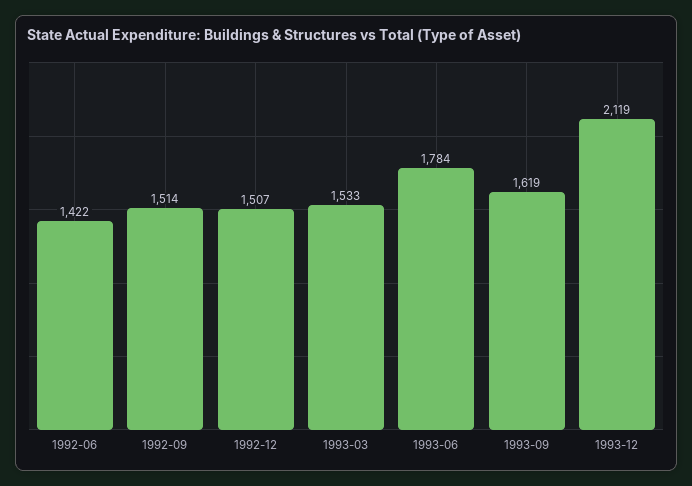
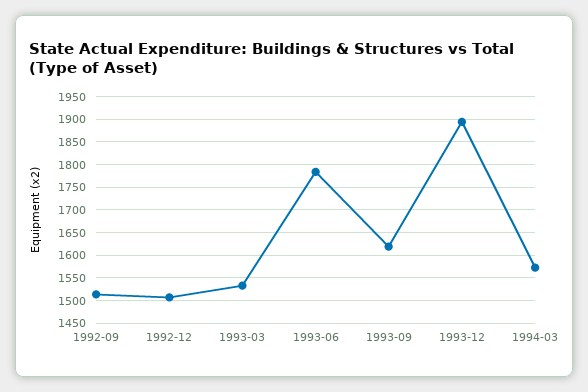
1992-06: 1422 -> none
1993-12: 2119 -> 1900
1994-03: none -> 1575

